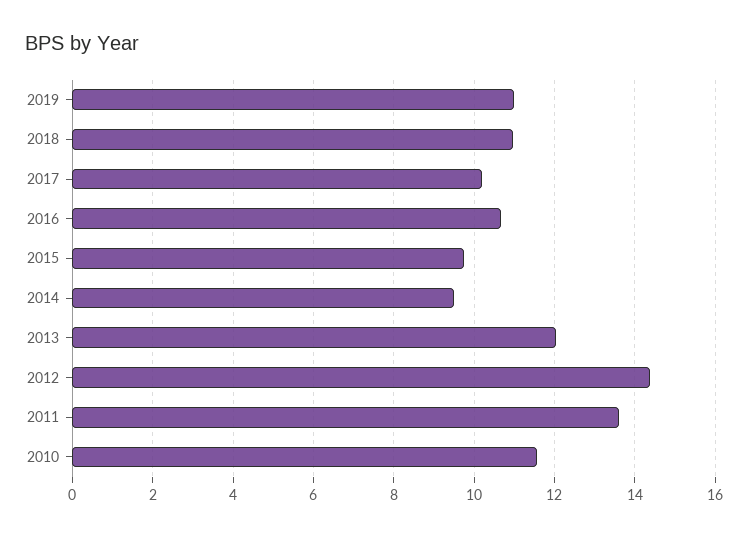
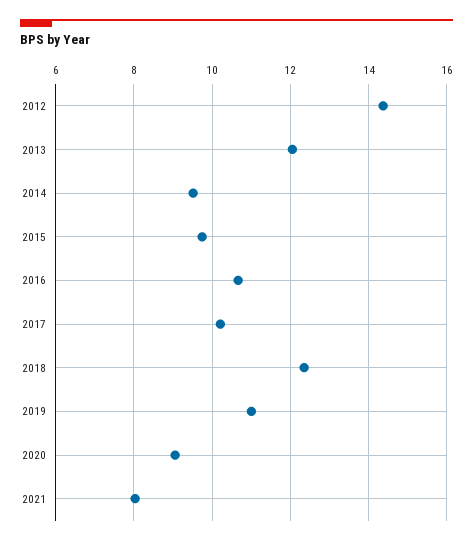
2018: 11 -> 12.4
2011: 13.6 -> none
2010: 11.6 -> none
2020: none -> 9
2021: none -> 8

